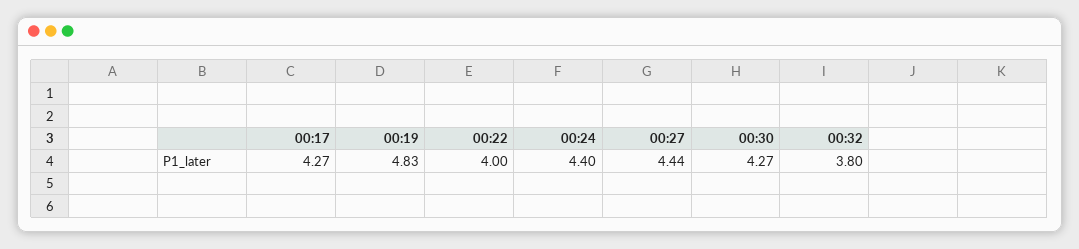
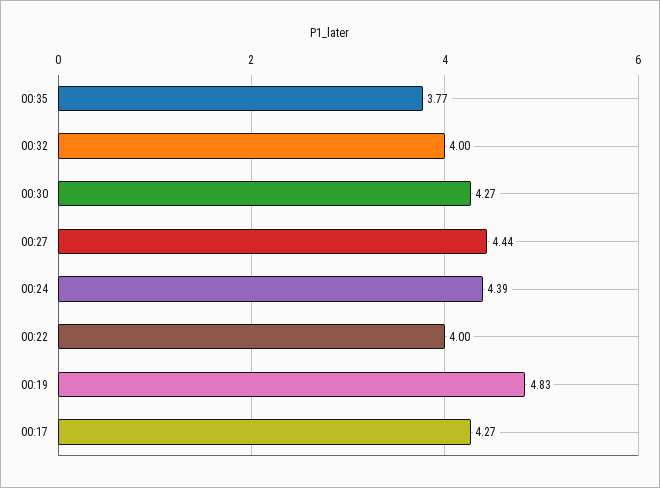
00:24: 4.4 -> 4.39
00:32: 3.8 -> 4
00:35: none -> 3.77

